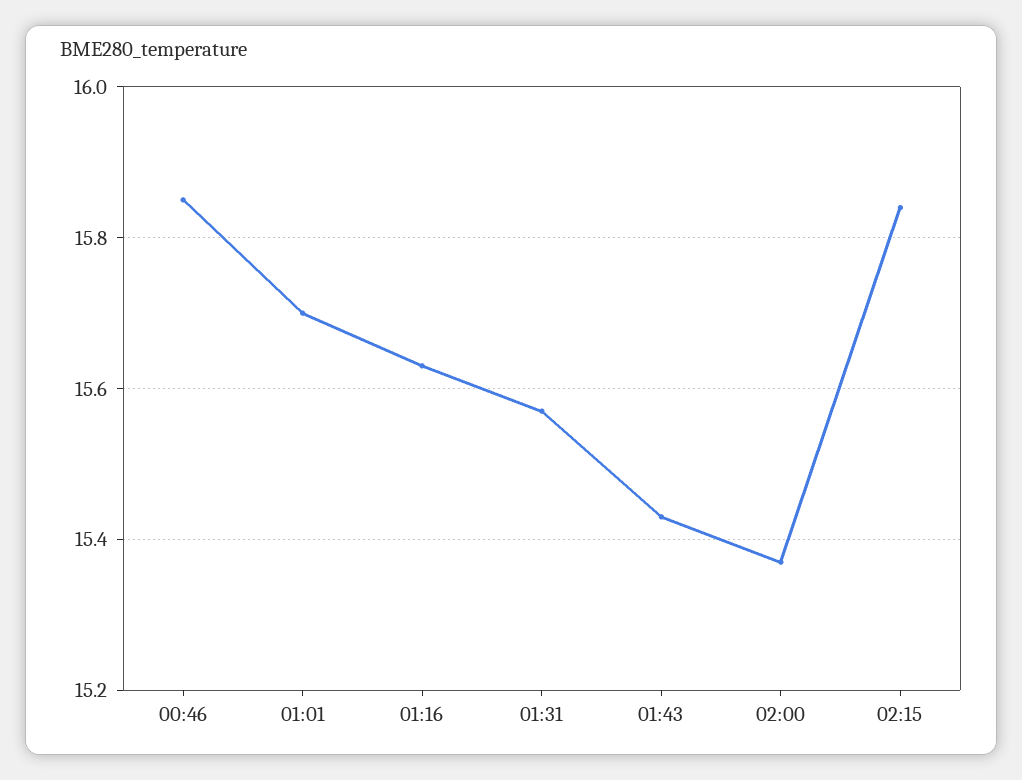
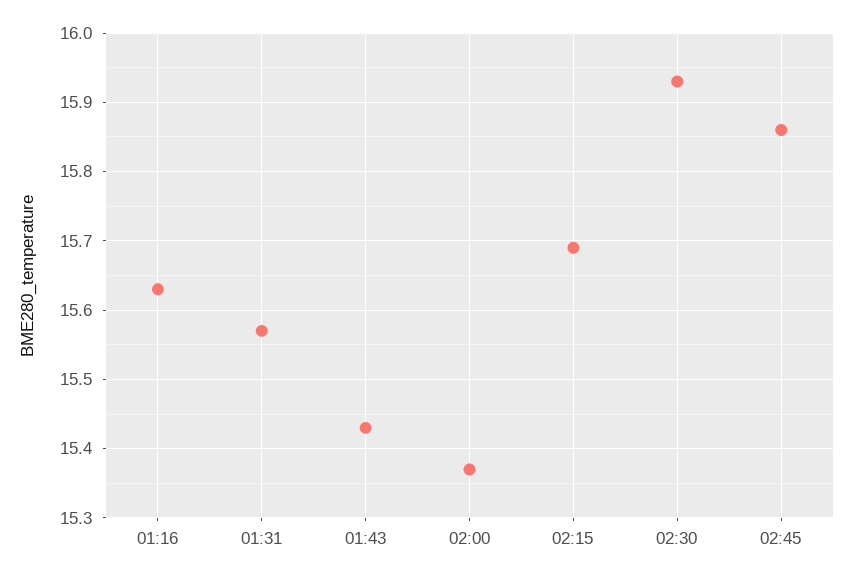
00:46: 15.85 -> none
01:01: 15.7 -> none
02:15: 15.85 -> 15.69
02:30: none -> 15.93
02:45: none -> 15.86

